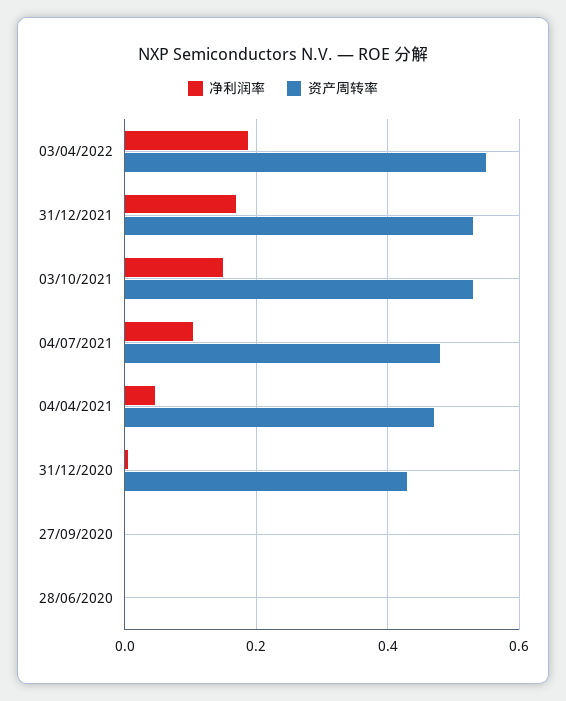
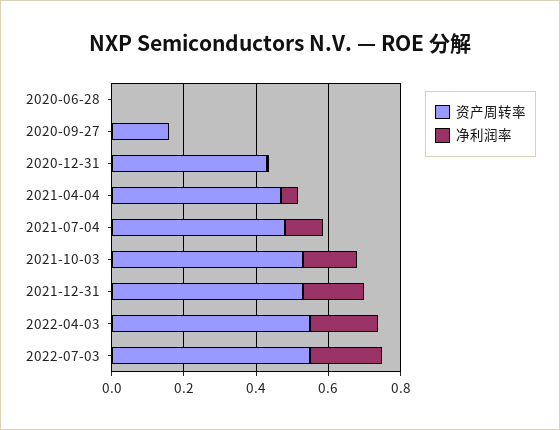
资产周转率, 27/09/2020: 0 -> 0.15
资产周转率, 2022-07-03: none -> 0.55
净利润率, 2022-07-03: none -> 0.2

